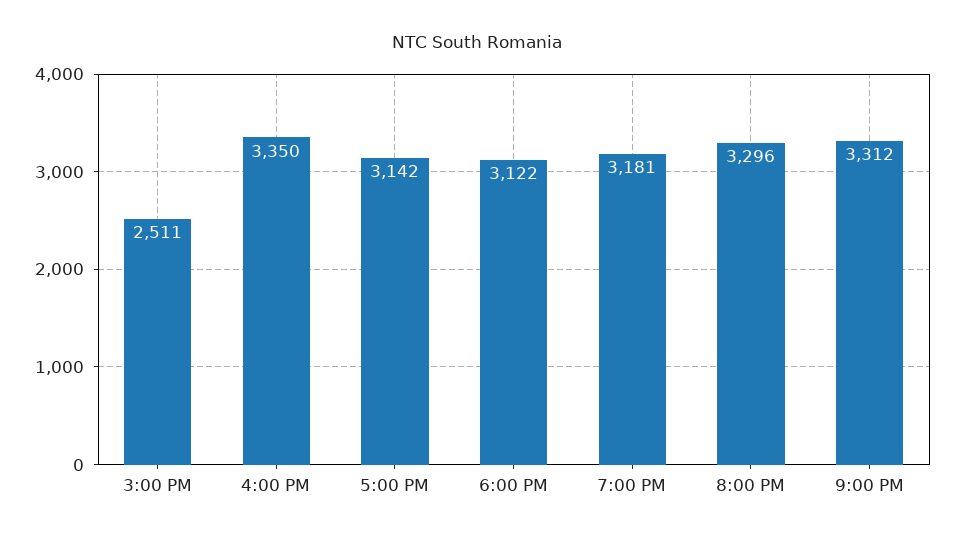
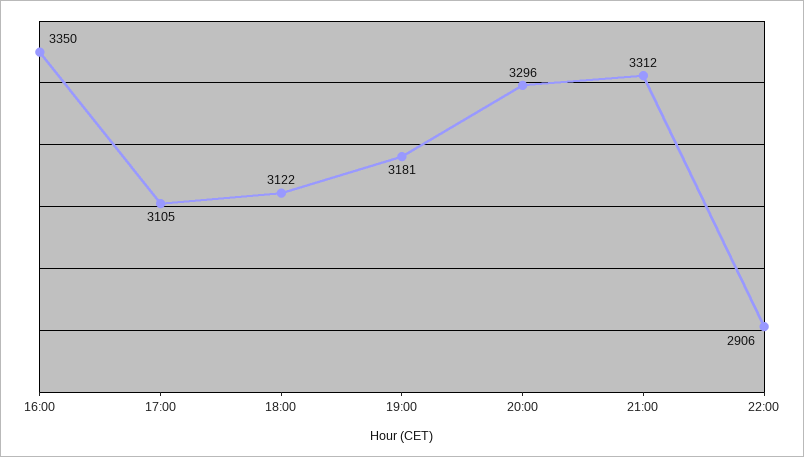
3:00 PM: 2511 -> none
5:00 PM: 3142 -> 3105
22:00: none -> 2906

